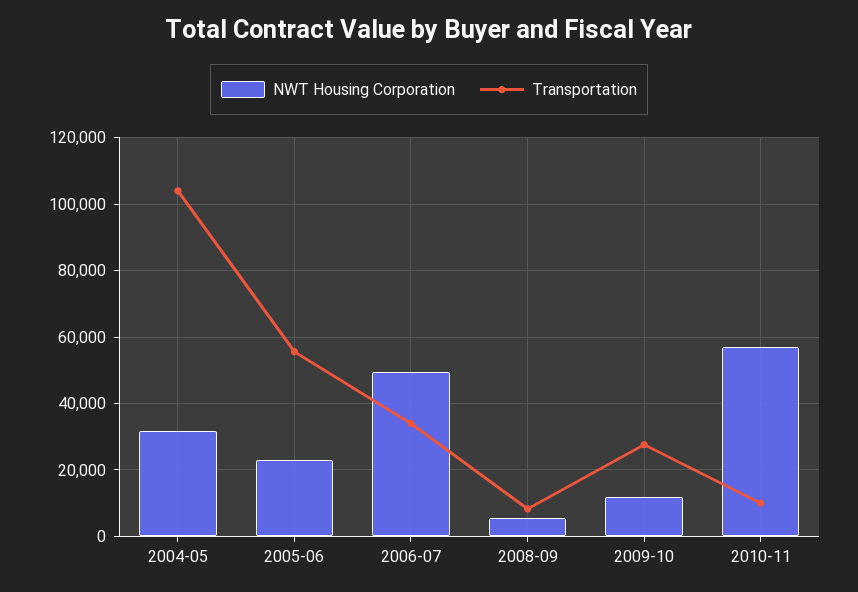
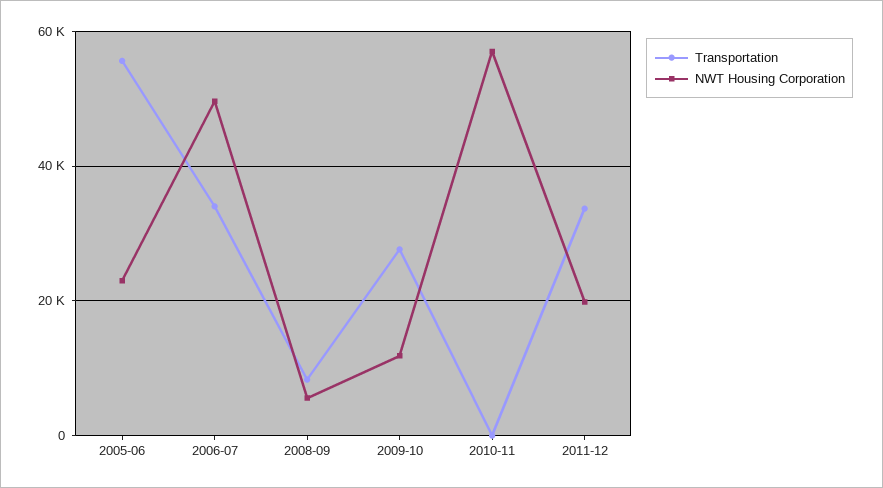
NWT Housing Corporation, 2004-05: 32000 -> none
Transportation, 2004-05: 104000 -> none
Transportation, 2010-11: 10000 -> 0
Transportation, 2011-12: none -> 34000
NWT Housing Corporation, 2011-12: none -> 20000

